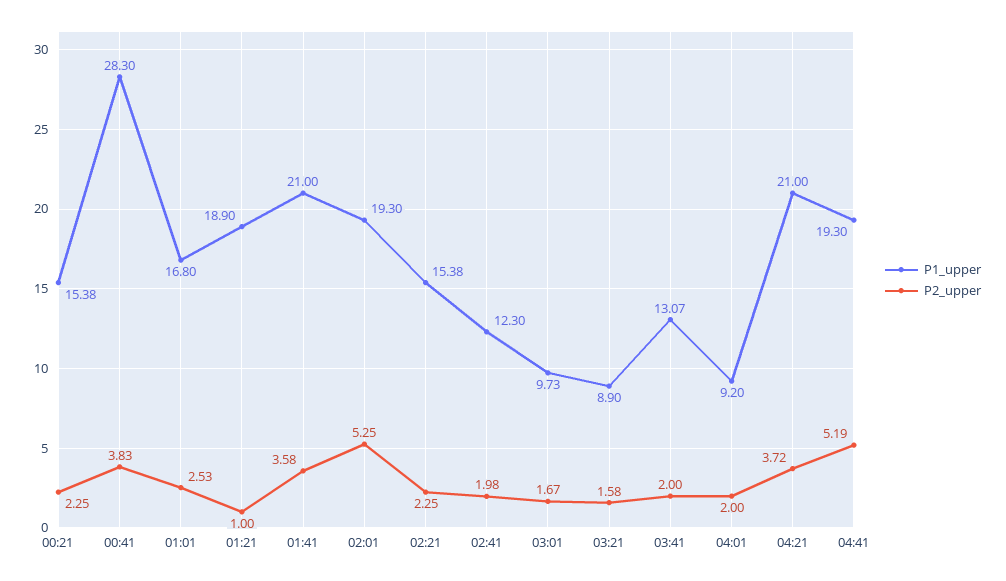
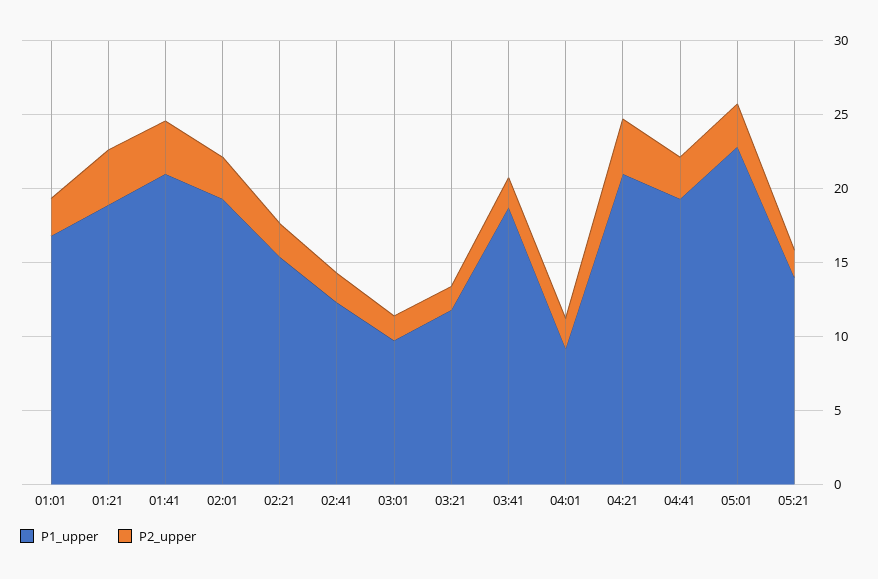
P1_upper, 00:21: 15.38 -> none
P2_upper, 00:21: 2.25 -> none
P1_upper, 00:41: 28.3 -> none
P2_upper, 00:41: 3.83 -> none
P2_upper, 01:21: 1 -> 4
P2_upper, 02:01: 5.25 -> 3
P1_upper, 03:21: 8.9 -> 12
P1_upper, 03:41: 13.07 -> 19
P2_upper, 04:41: 5.19 -> 3
P1_upper, 05:01: none -> 23
P2_upper, 05:01: none -> 3
P1_upper, 05:21: none -> 14
P2_upper, 05:21: none -> 2

